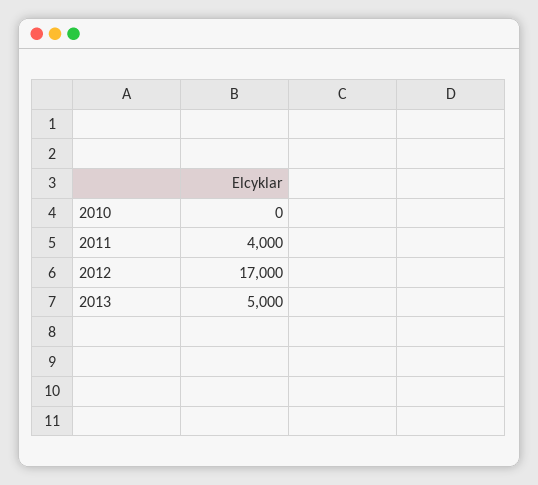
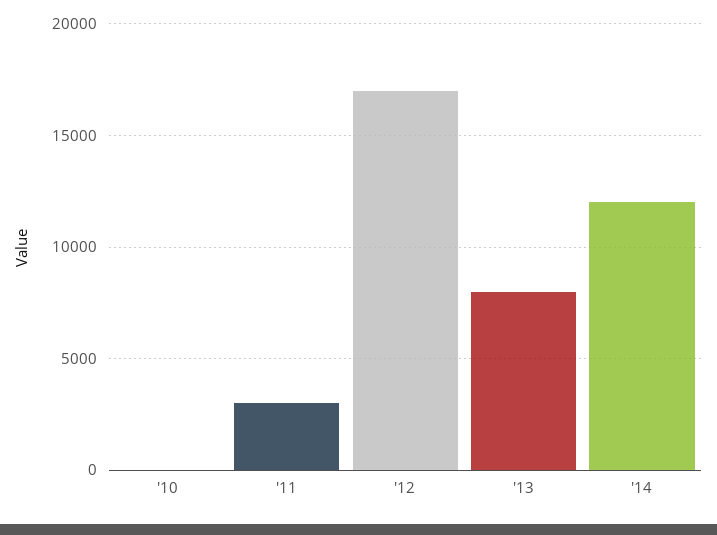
2011: 4000 -> 3000
2013: 5000 -> 8000
'14: none -> 12000

